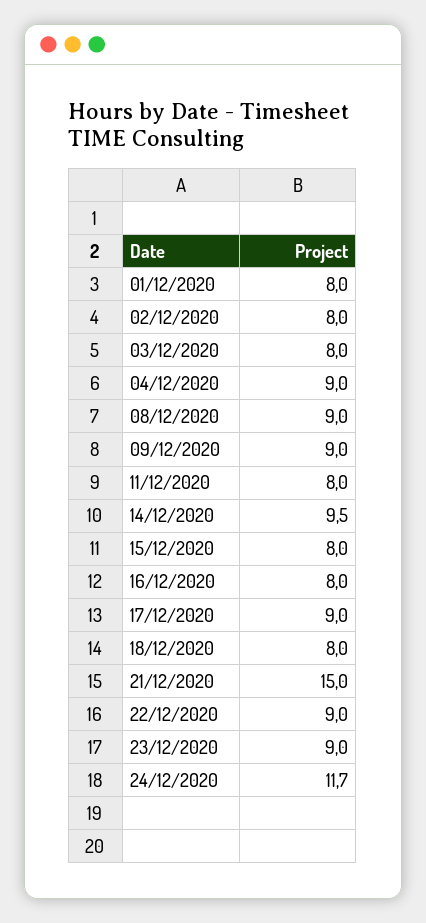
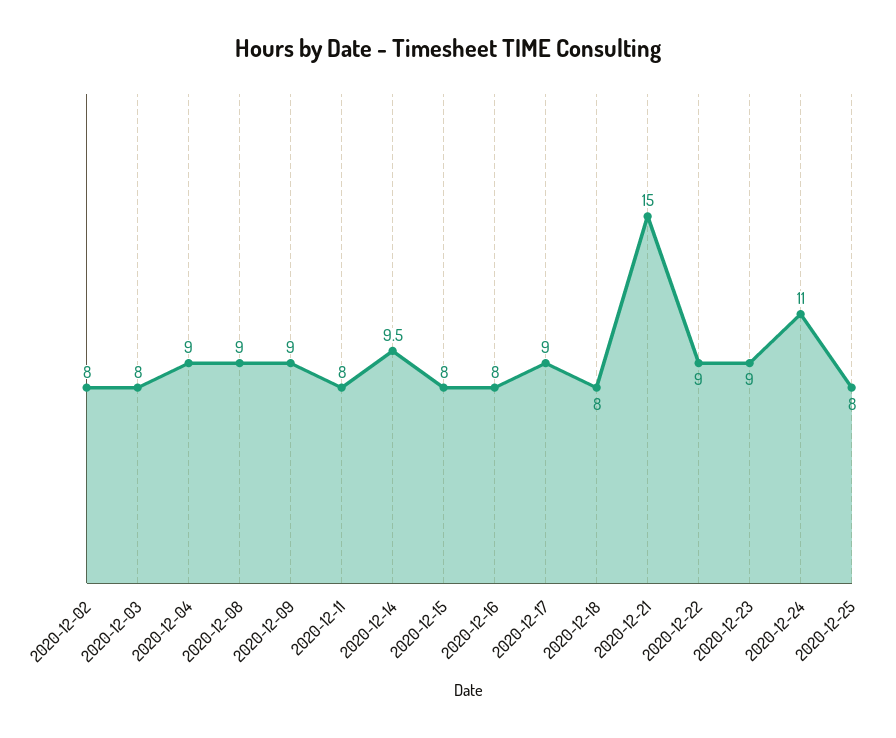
01/12/2020: 8 -> none
24/12/2020: 11.7 -> 11
2020-12-25: none -> 8

